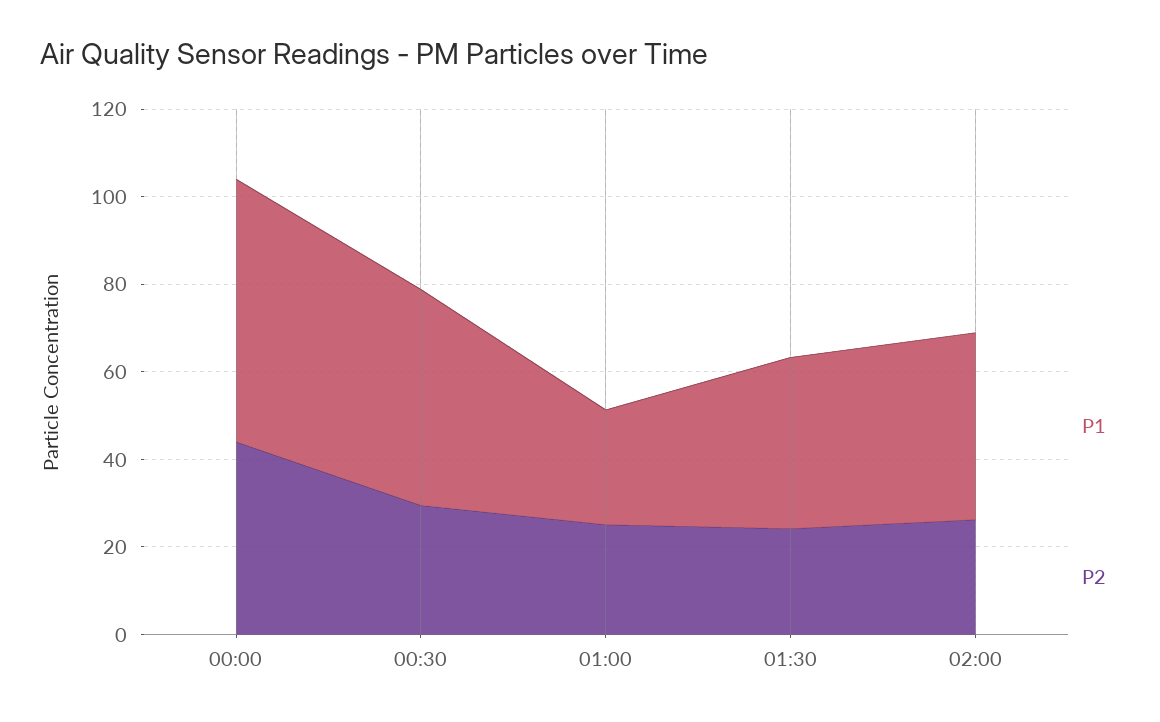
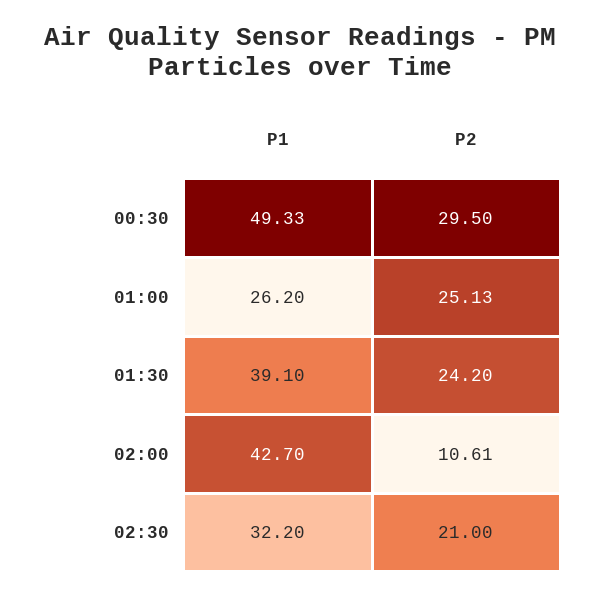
P1, 00:00: 60 -> none
P2, 00:00: 45 -> none
P2, 02:00: 25 -> 10.61
P1, 02:30: none -> 32.2
P2, 02:30: none -> 21

